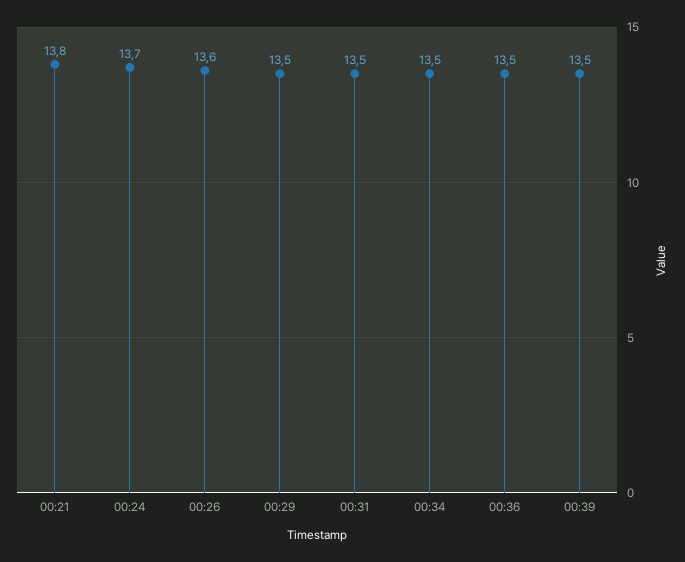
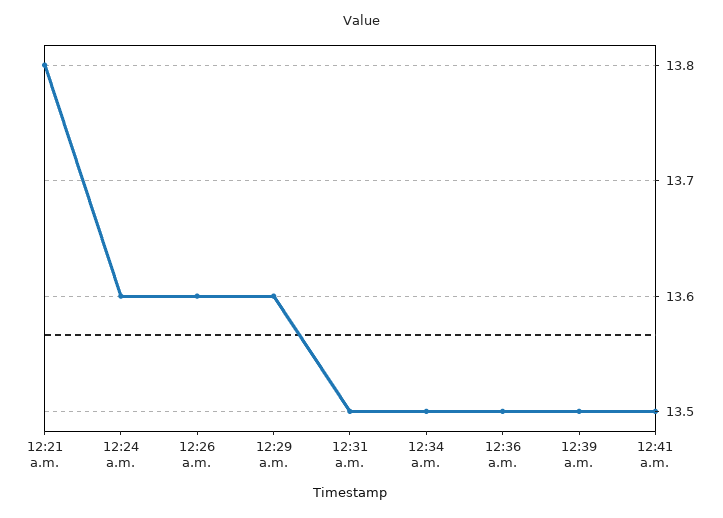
00:24: 13.7 -> 13.6
00:29: 13.5 -> 13.6
12:41 a.m.: none -> 13.5

